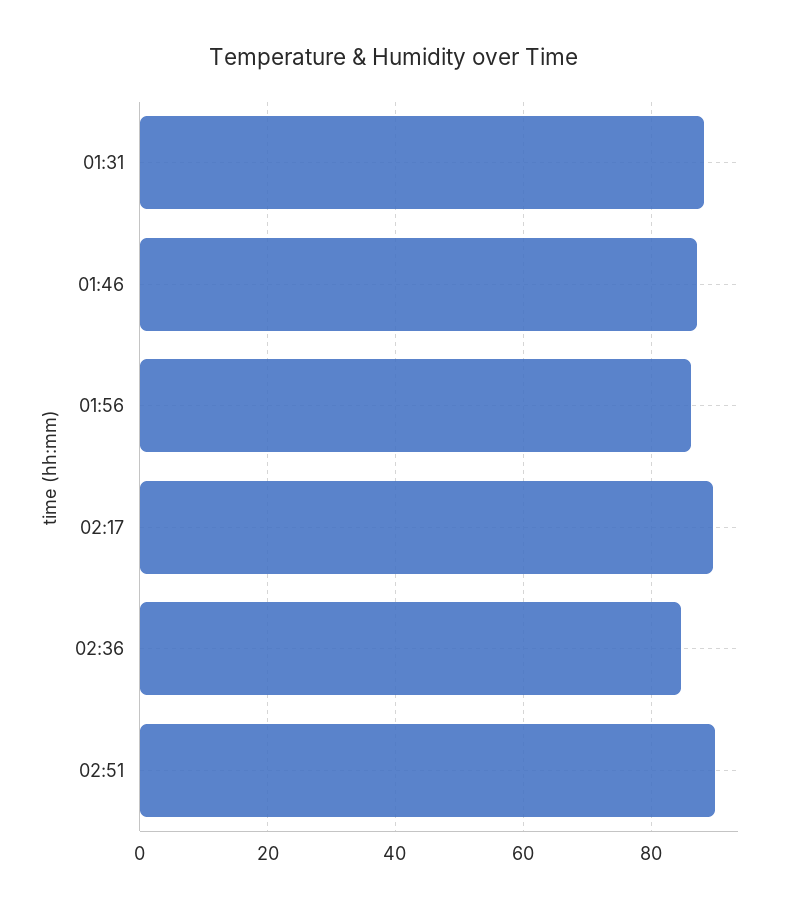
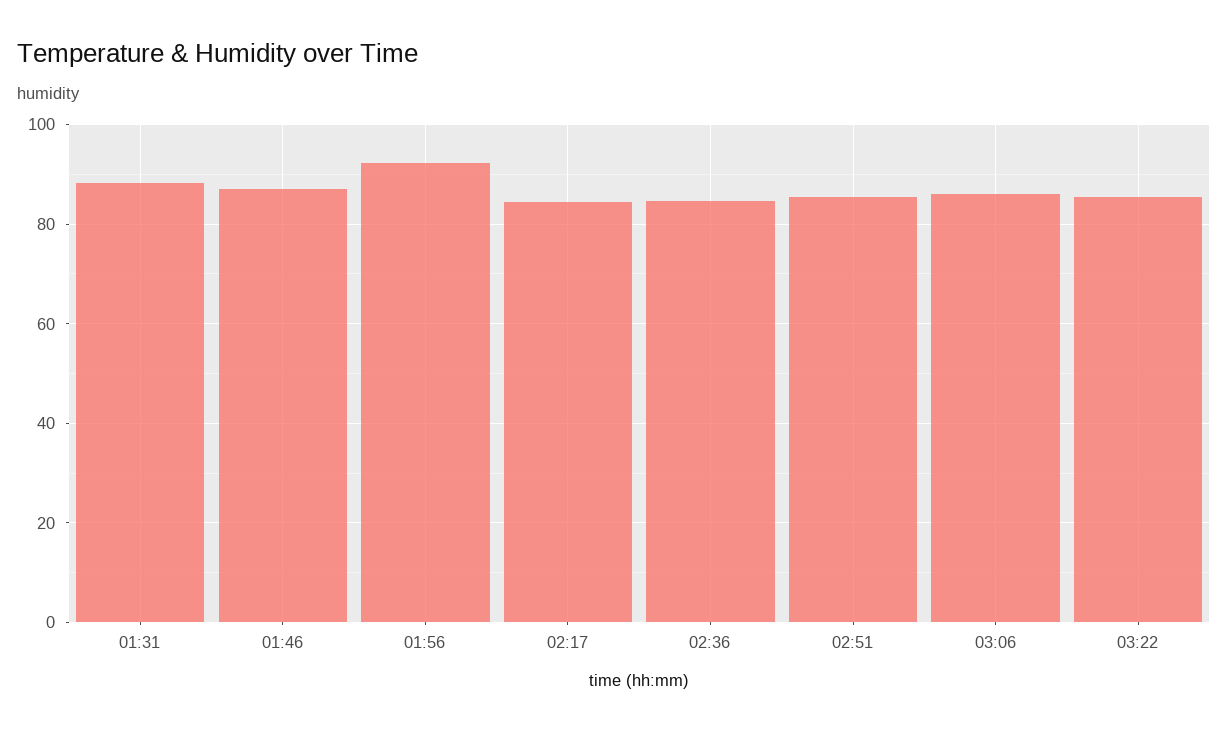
01:56: 86 -> 92
02:17: 90 -> 84
02:51: 90 -> 86
03:06: none -> 86
03:22: none -> 86

